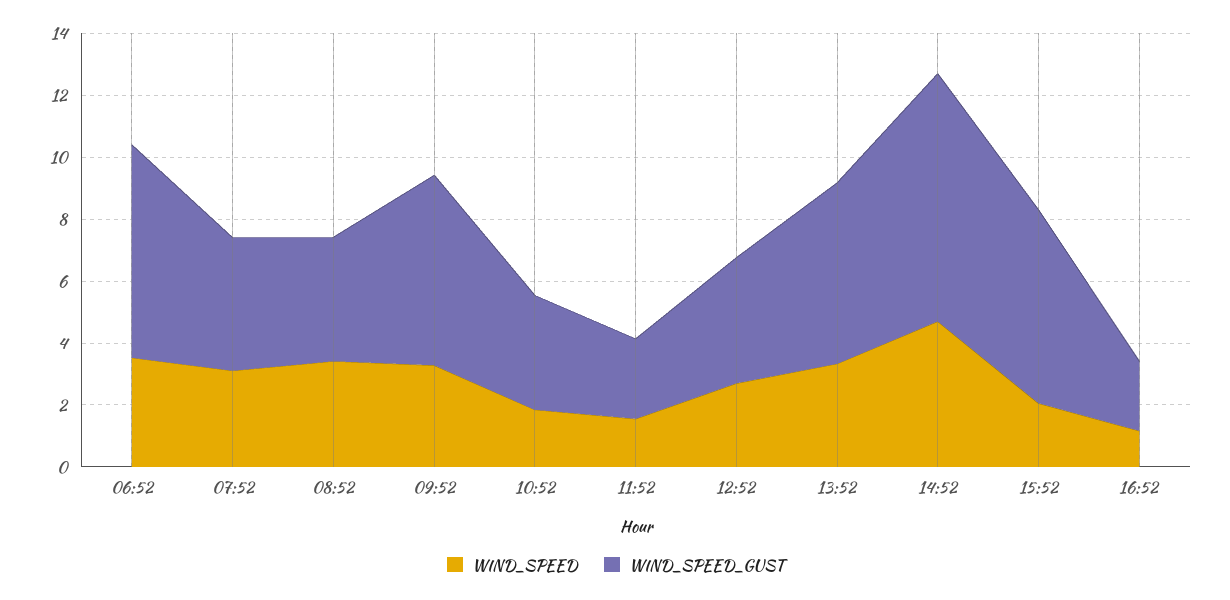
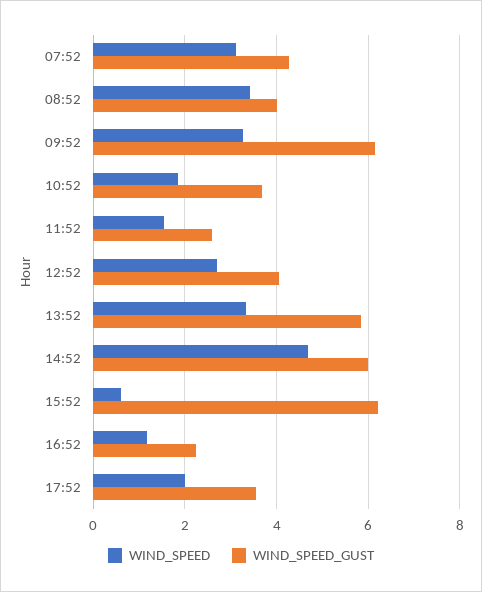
WIND_SPEED, 06:52: 3.5 -> none
WIND_SPEED_GUST, 06:52: 7 -> none
WIND_SPEED_GUST, 14:52: 8 -> 6
WIND_SPEED, 15:52: 2 -> 0.6
WIND_SPEED, 17:52: none -> 2
WIND_SPEED_GUST, 17:52: none -> 3.6

